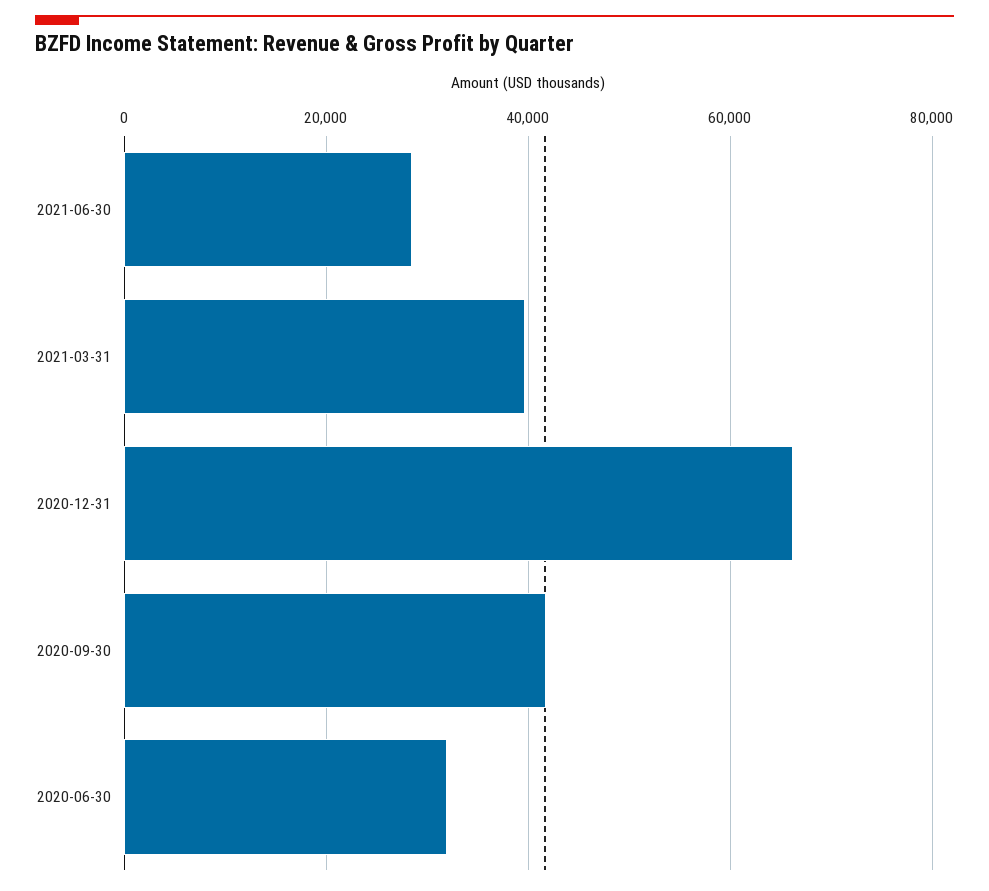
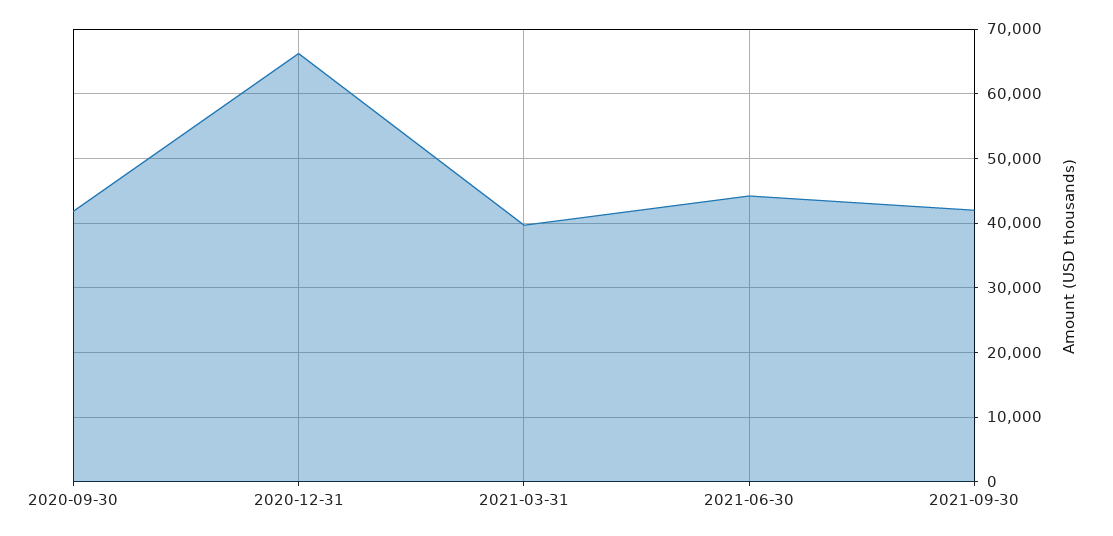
2021-06-30: 28000 -> 44000
2020-06-30: 32000 -> none
2021-09-30: none -> 42000

